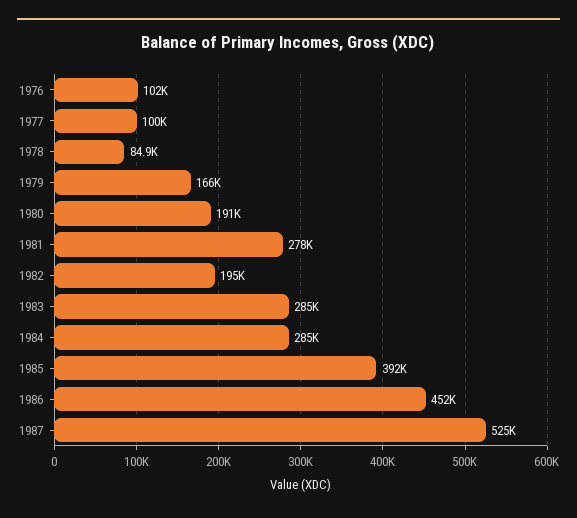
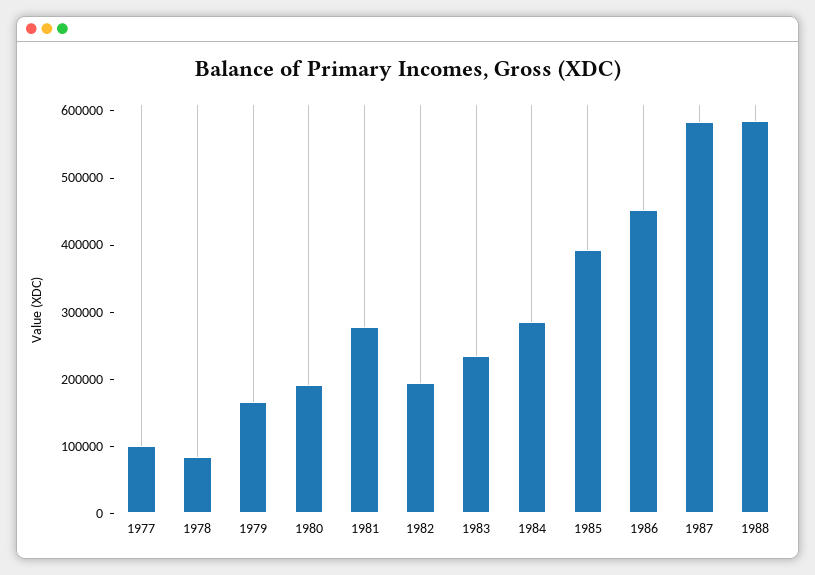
1976: 102000 -> none
1983: 285000 -> 240000
1987: 525000 -> 580000
1988: none -> 580000

